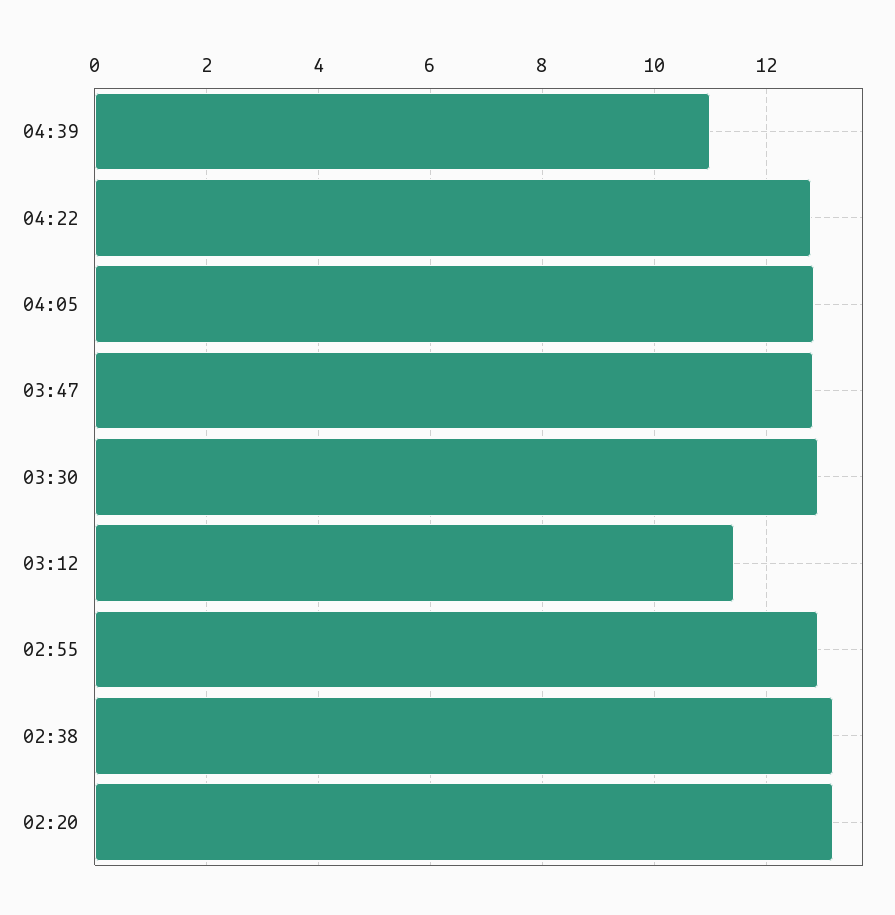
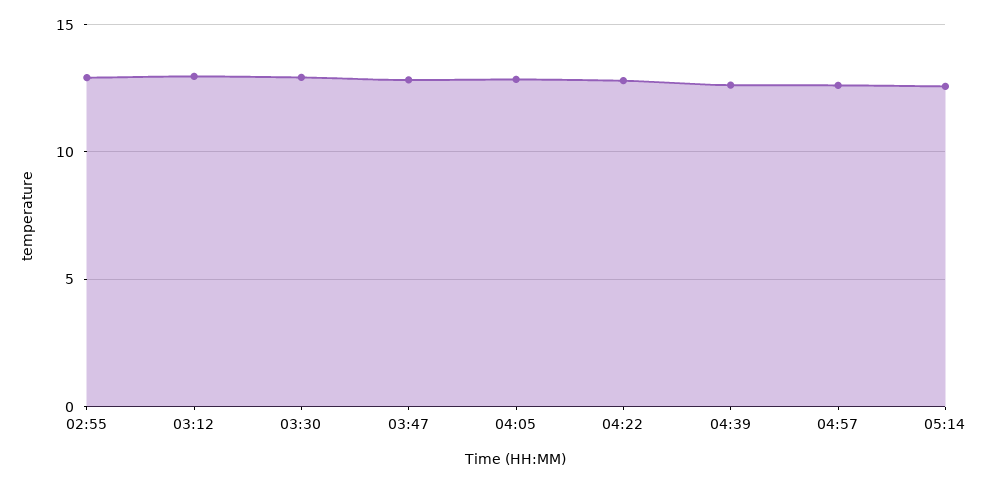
04:39: 11 -> 12.5
03:12: 11.4 -> 13
02:38: 13.2 -> none
02:20: 13.2 -> none
04:57: none -> 12.5
05:14: none -> 12.5

